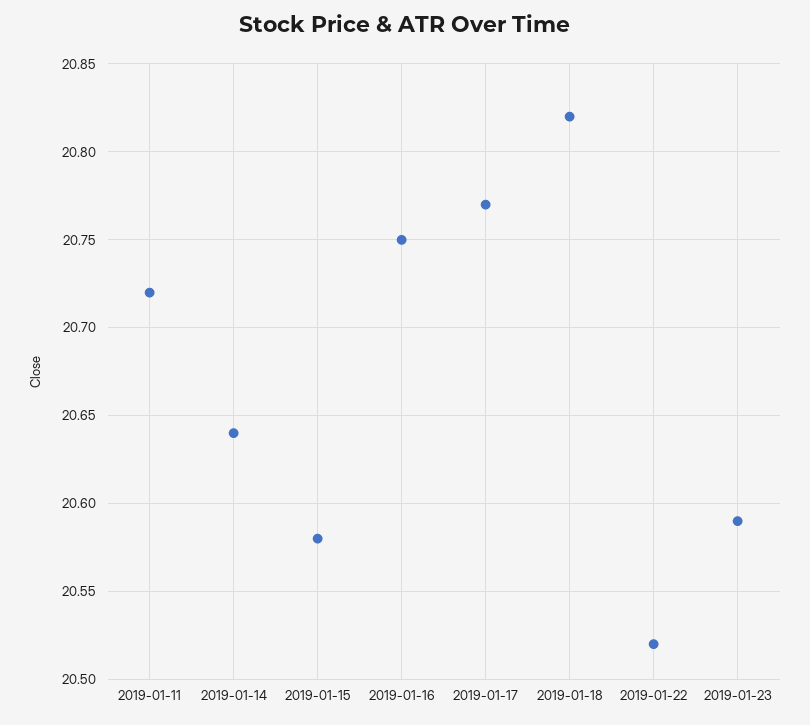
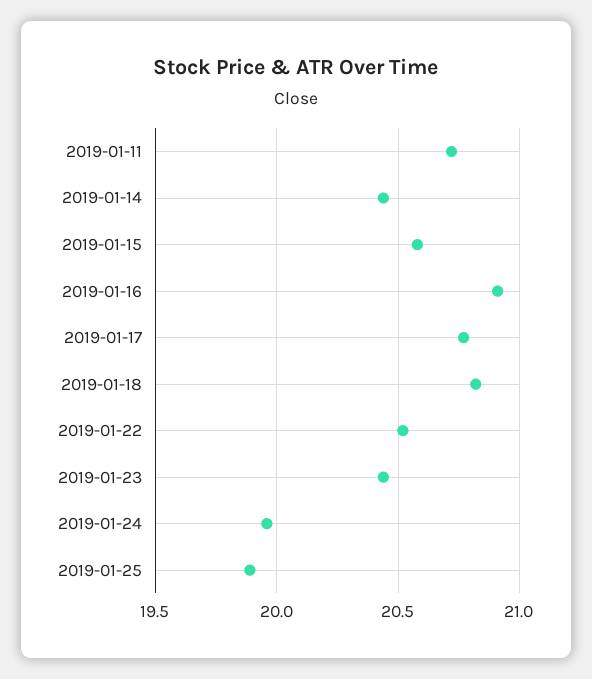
2019-01-14: 20.64 -> 20.45
2019-01-16: 20.75 -> 20.9
2019-01-23: 20.59 -> 20.45
2019-01-24: none -> 19.95
2019-01-25: none -> 19.9

